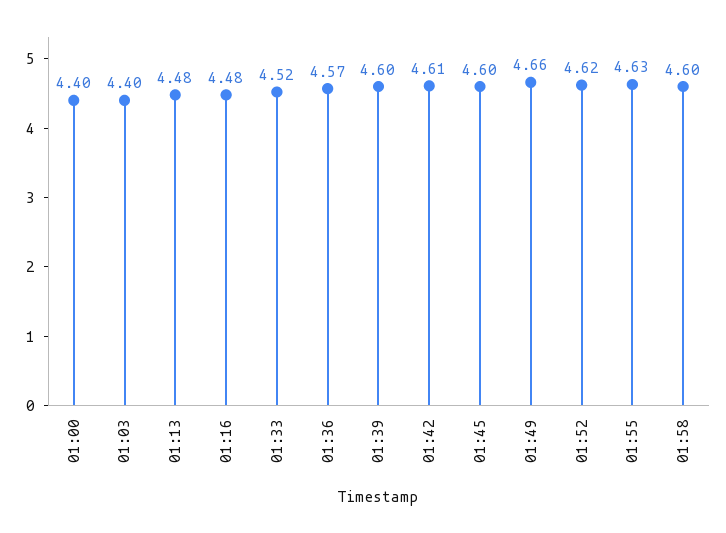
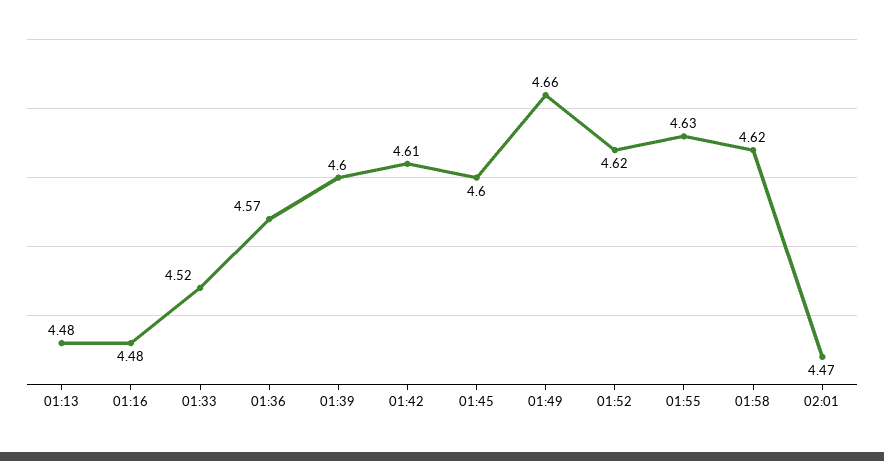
01:00: 4.4 -> none
01:03: 4.4 -> none
01:58: 4.6 -> 4.62
02:01: none -> 4.47

